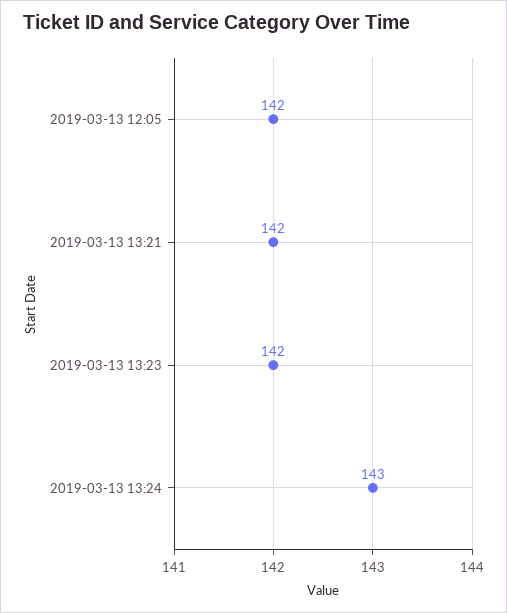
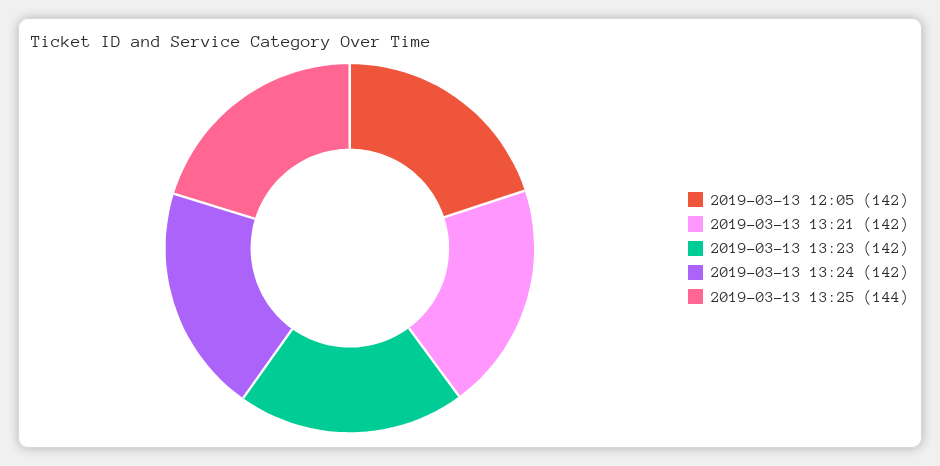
2019-03-13 13:24: 143 -> 142
2019-03-13 13:25: none -> 144

